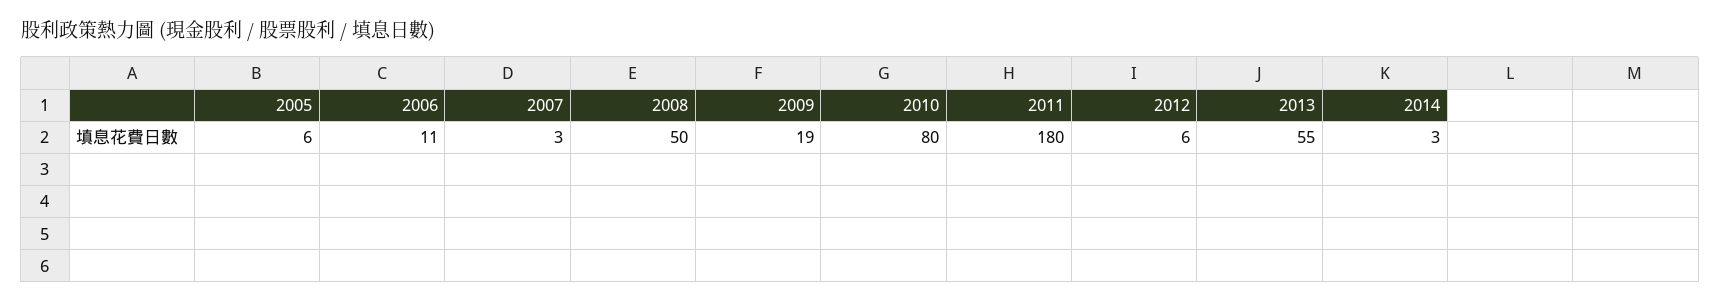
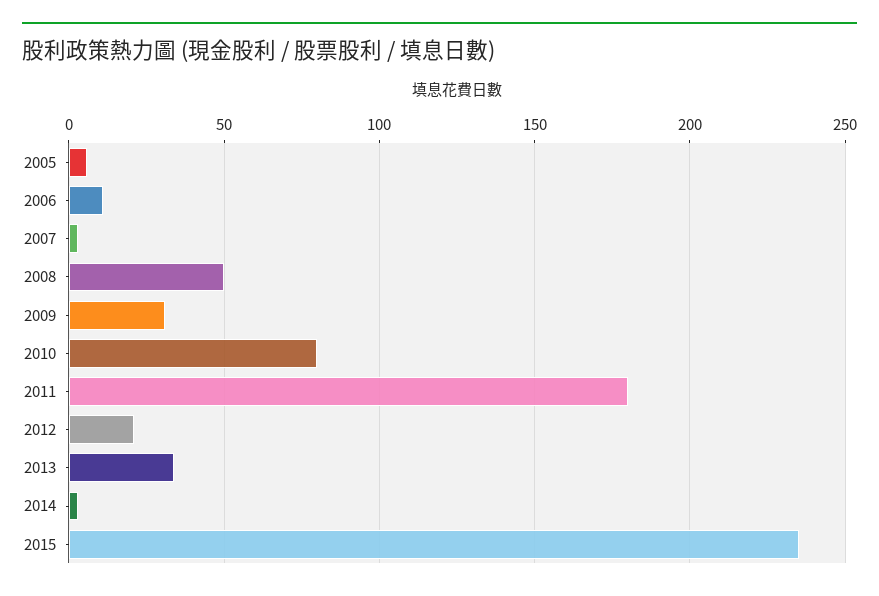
2009: 19 -> 30
2012: 6 -> 20
2013: 55 -> 35
2015: none -> 235

